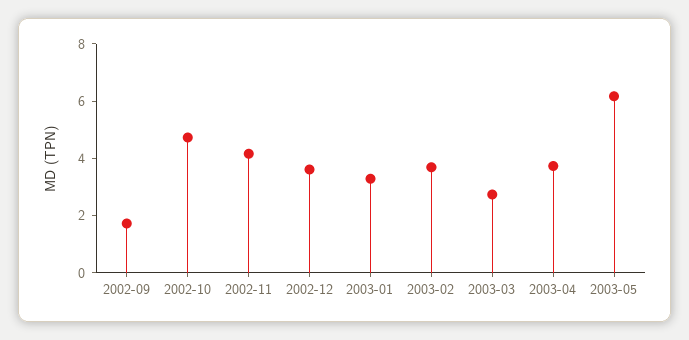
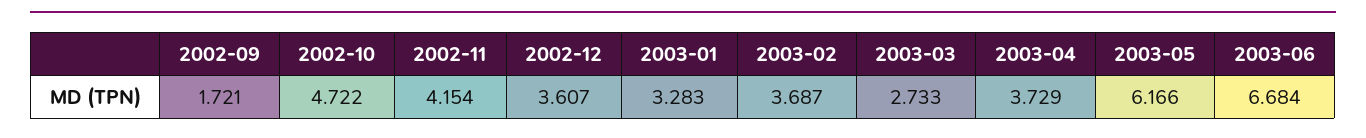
2003-06: none -> 6.684

